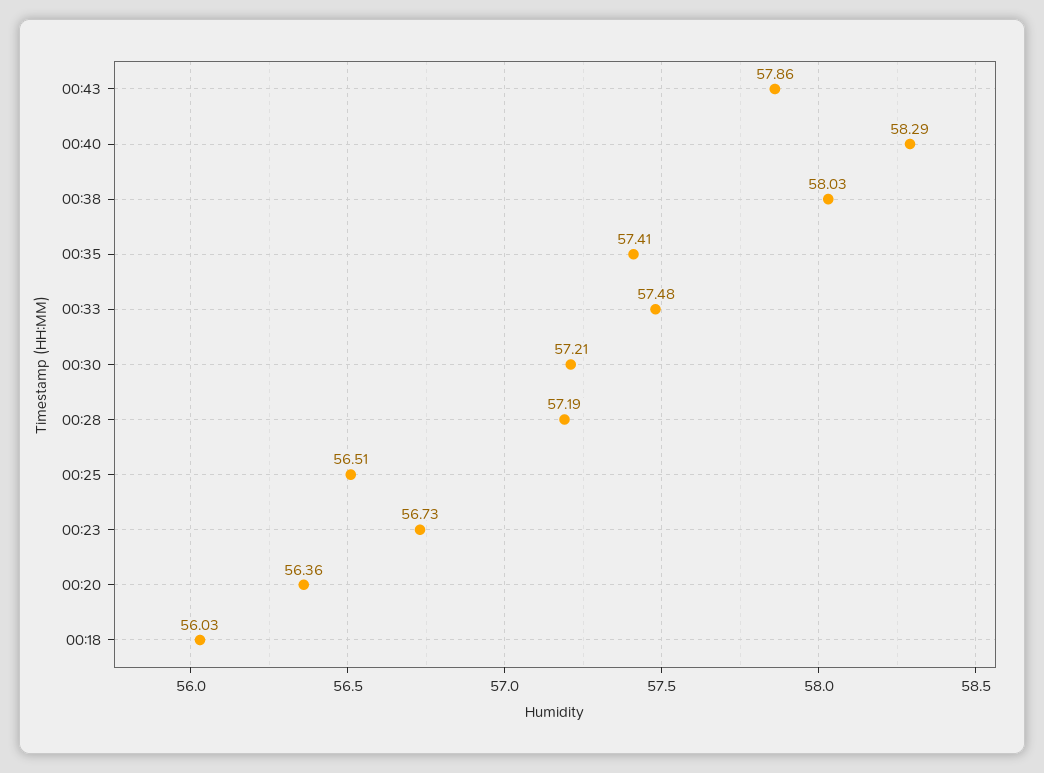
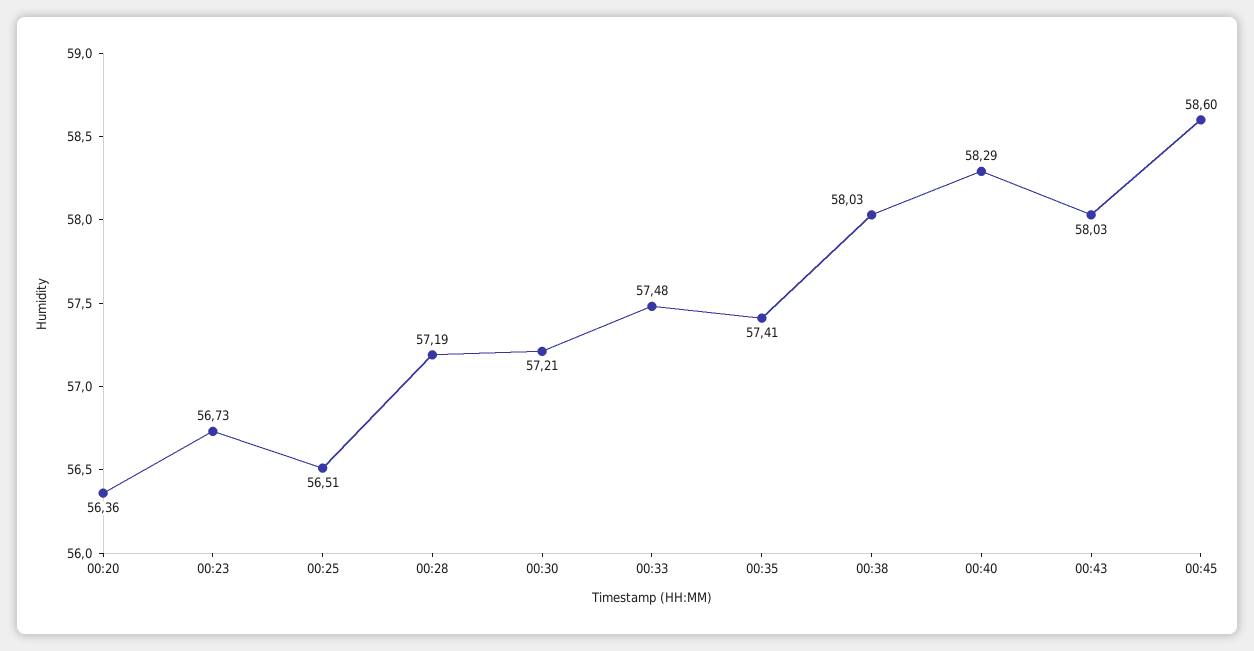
00:43: 57.86 -> 58.03
00:18: 56.03 -> none
00:45: none -> 58.6

